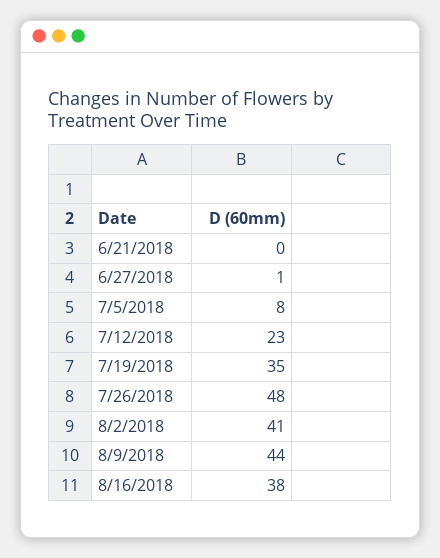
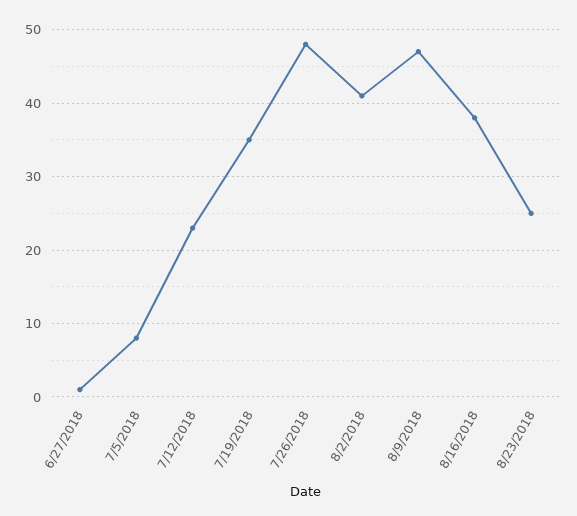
6/21/2018: 0 -> none
8/9/2018: 44 -> 47
8/23/2018: none -> 25

